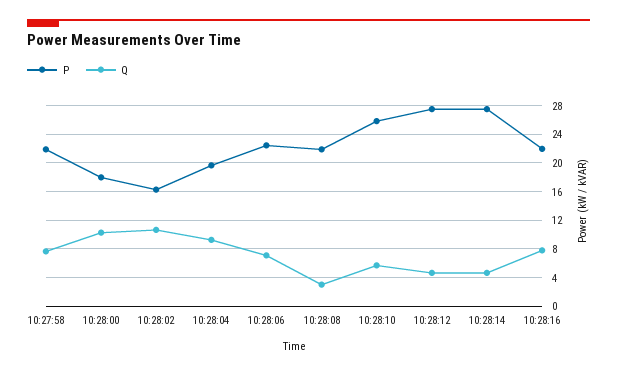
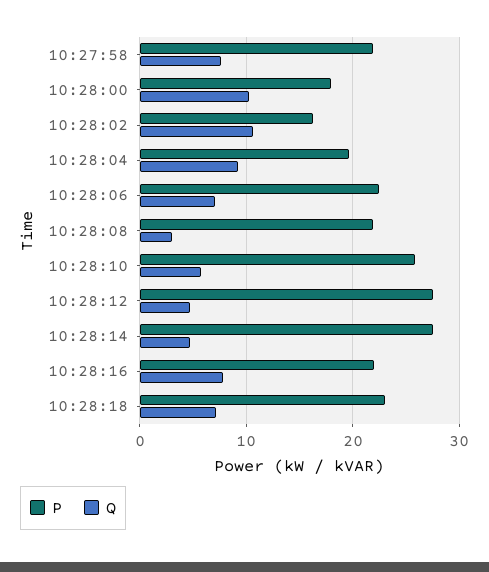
P, 10:28:18: none -> 23
Q, 10:28:18: none -> 7

